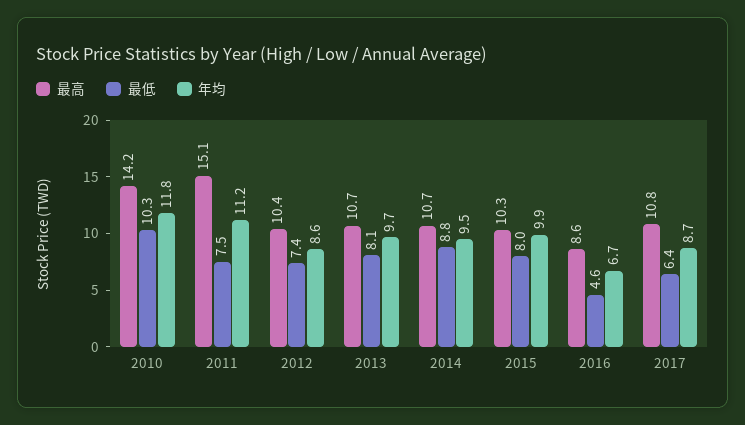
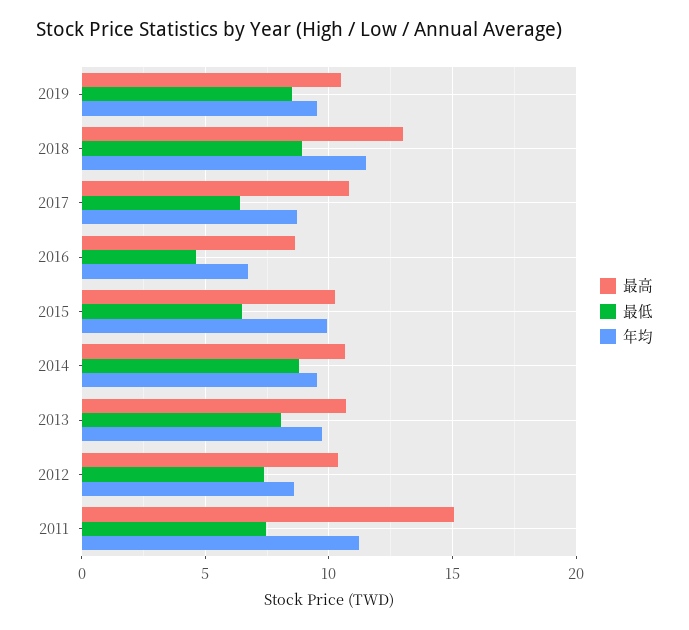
最高, 2010: 14.2 -> none
最低, 2010: 10.3 -> none
年均, 2010: 11.8 -> none
最低, 2015: 8 -> 6.5
最高, 2019: none -> 10.5
最低, 2019: none -> 8.5
年均, 2019: none -> 9.5
最高, 2018: none -> 13
最低, 2018: none -> 9
年均, 2018: none -> 11.5

